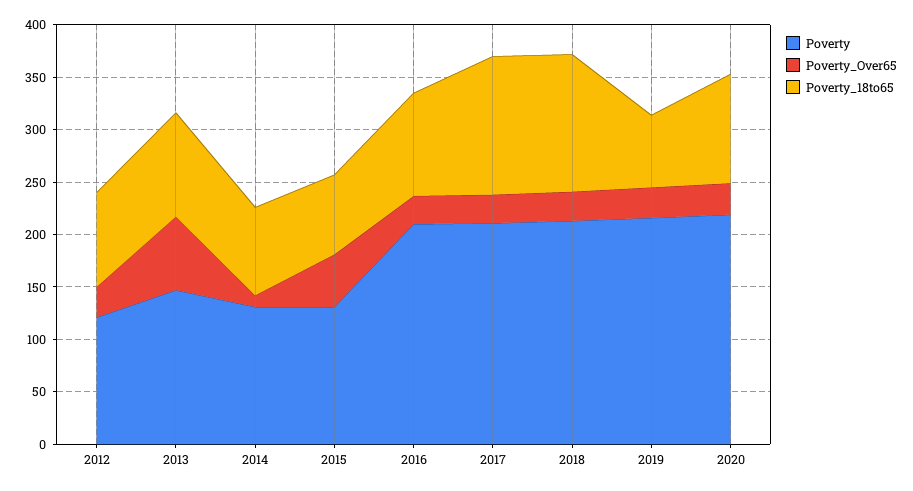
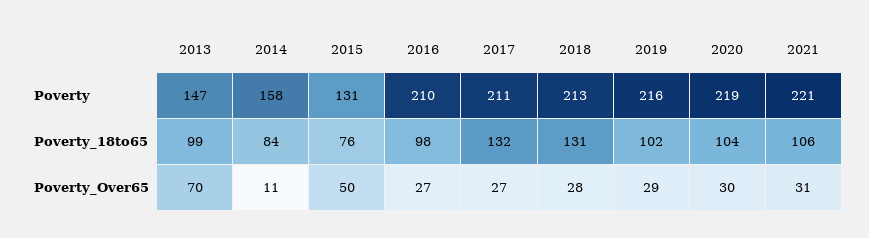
Poverty, 2012: 120 -> none
Poverty_Over65, 2012: 30 -> none
Poverty_18to65, 2012: 90 -> none
Poverty, 2014: 130 -> 158
Poverty_18to65, 2019: 70 -> 102
Poverty, 2021: none -> 221
Poverty_18to65, 2021: none -> 106
Poverty_Over65, 2021: none -> 31

